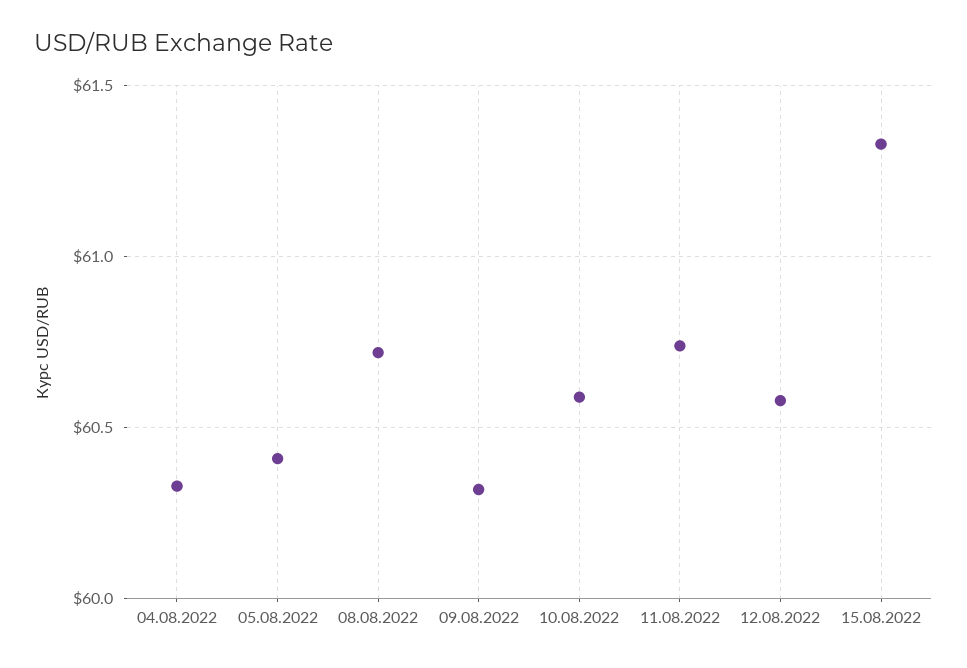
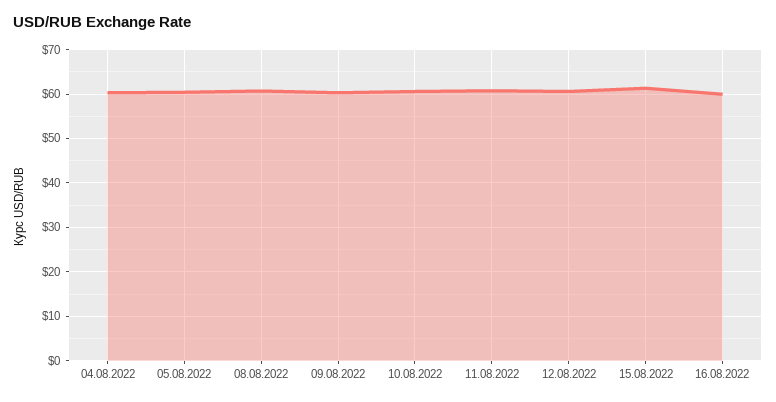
16.08.2022: none -> 60

